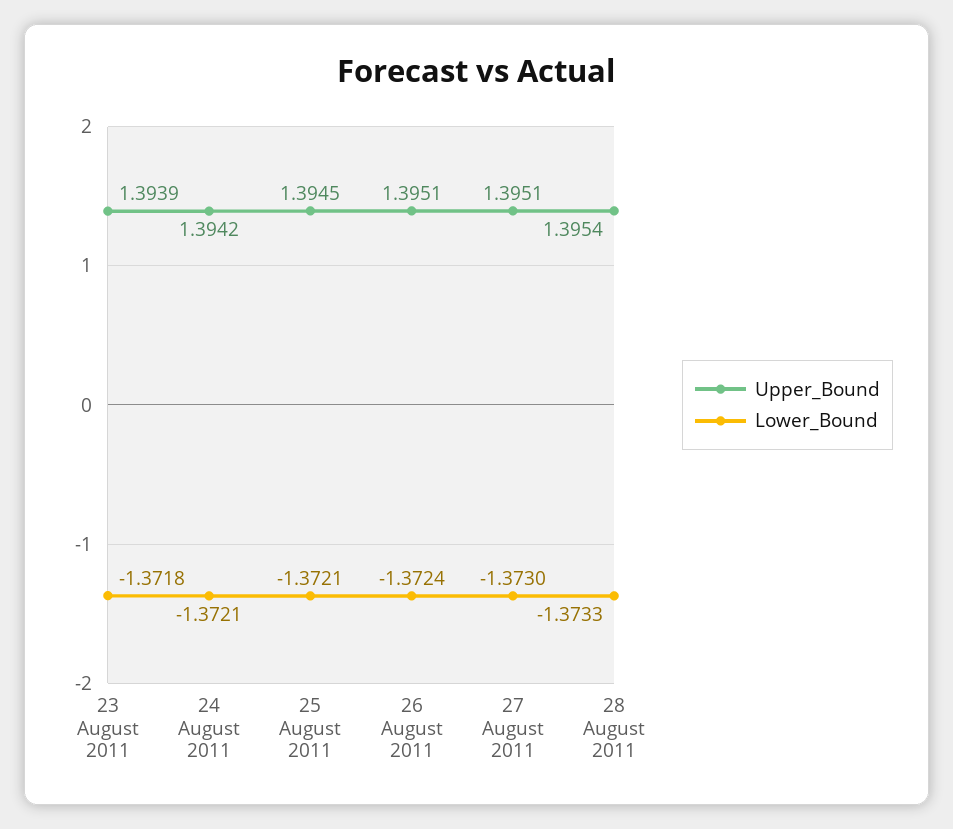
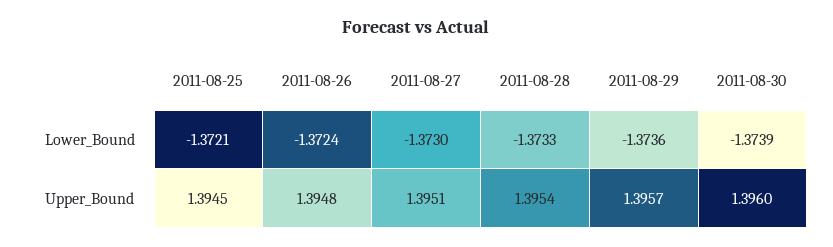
Upper_Bound, 23 August 2011: 1.3939 -> none
Lower_Bound, 23 August 2011: -1.3718 -> none
Upper_Bound, 24 August 2011: 1.3942 -> none
Lower_Bound, 24 August 2011: -1.3721 -> none
Upper_Bound, 26 August 2011: 1.3951 -> 1.3948
Lower_Bound, 2011-08-29: none -> -1.3736
Lower_Bound, 2011-08-30: none -> -1.3739
Upper_Bound, 2011-08-29: none -> 1.3957
Upper_Bound, 2011-08-30: none -> 1.396

